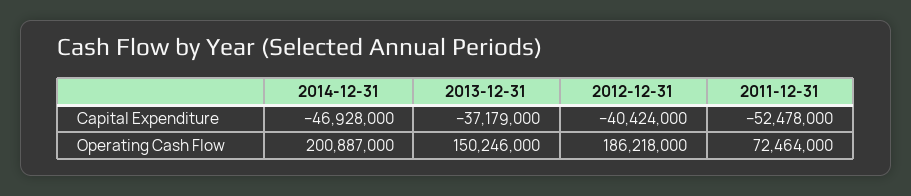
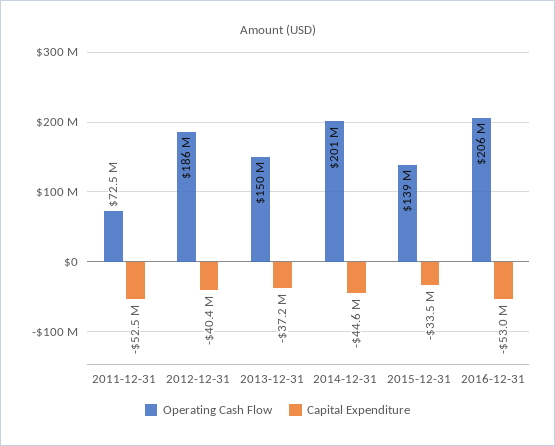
Capital Expenditure, 2014-12-31: -46928000 -> -44600000
Operating Cash Flow, 2015-12-31: none -> 139000000
Capital Expenditure, 2015-12-31: none -> -33500000
Operating Cash Flow, 2016-12-31: none -> 206000000
Capital Expenditure, 2016-12-31: none -> -53000000

